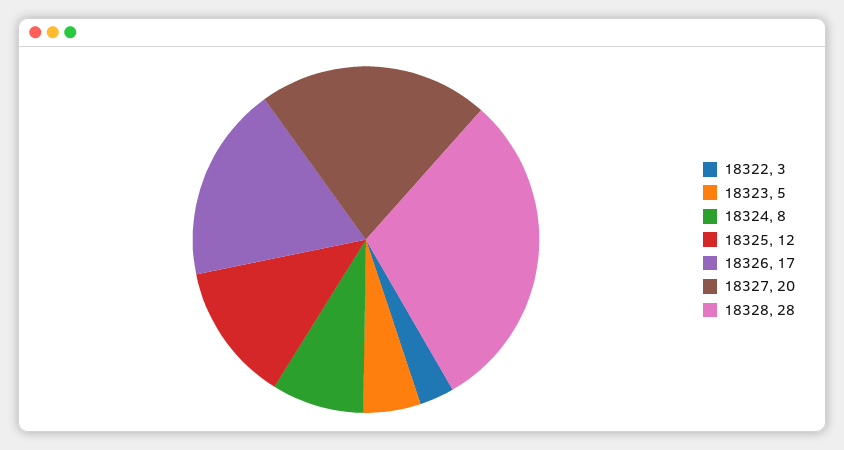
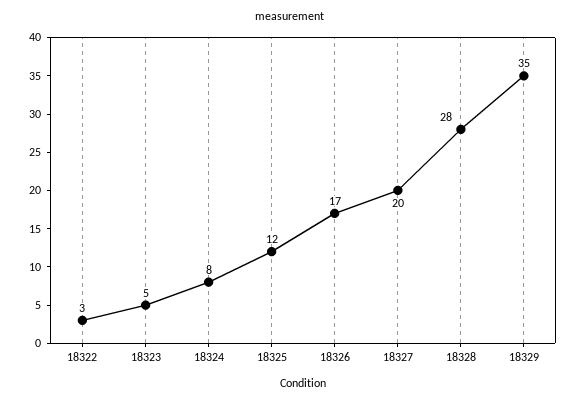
18329: none -> 35

